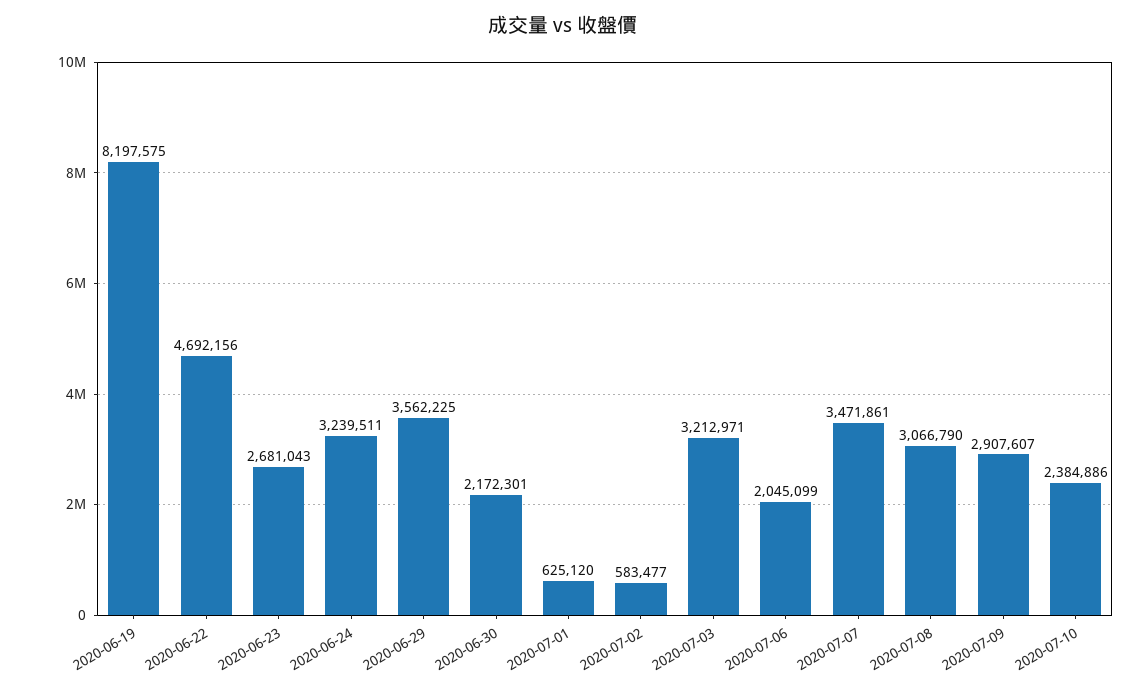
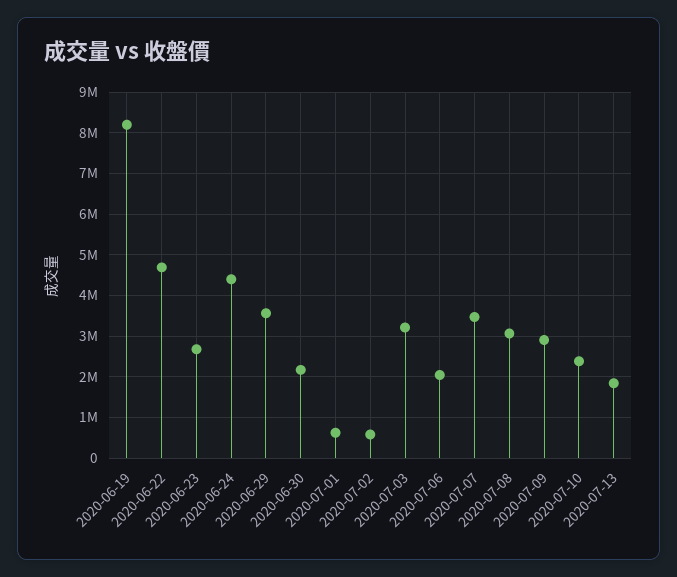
2020-06-24: 3239511 -> 4400000
2020-07-13: none -> 1800000

